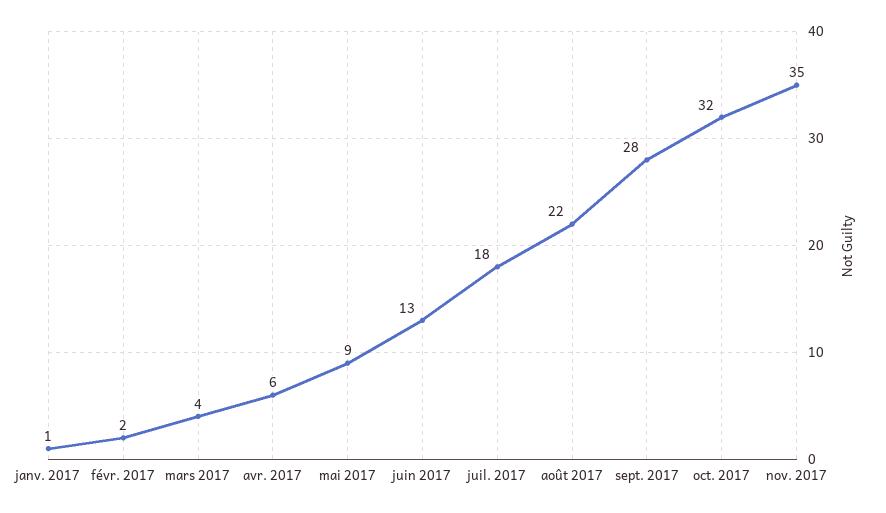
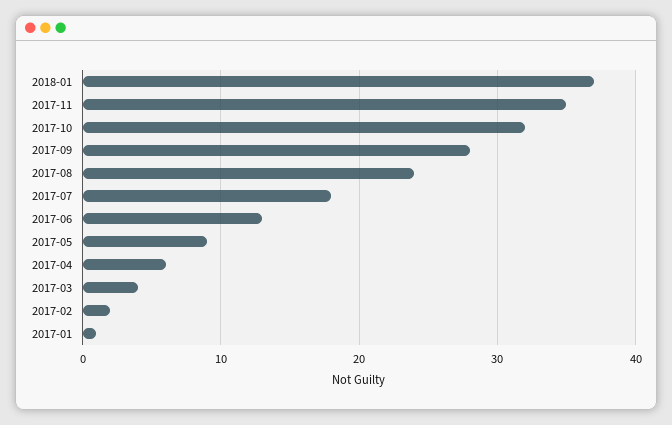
août 2017: 22 -> 24
2018-01: none -> 37

